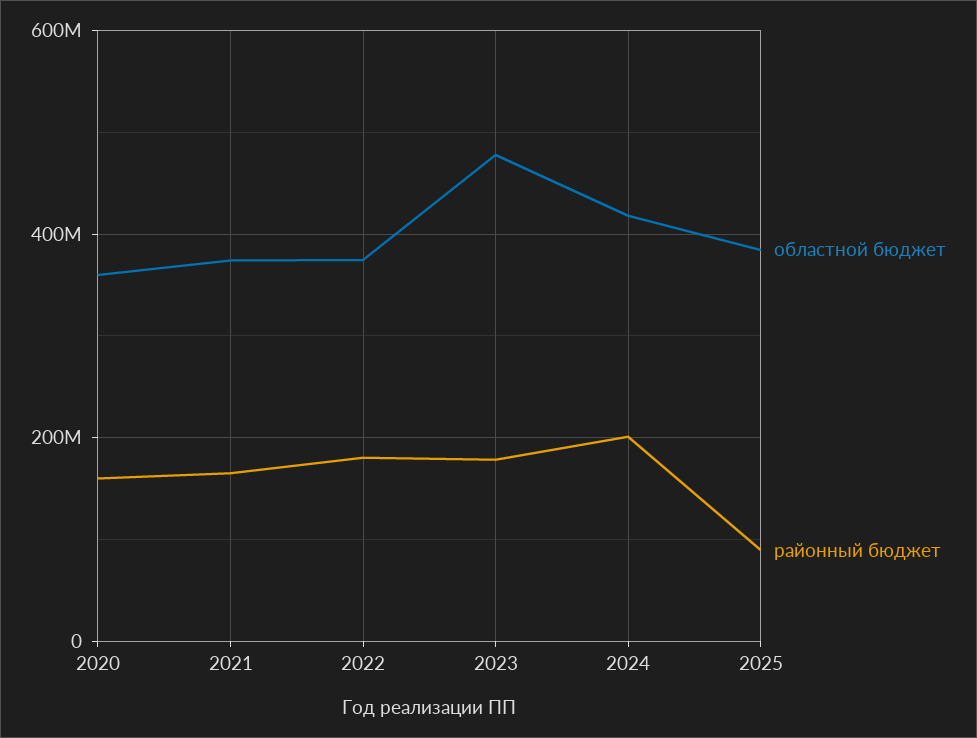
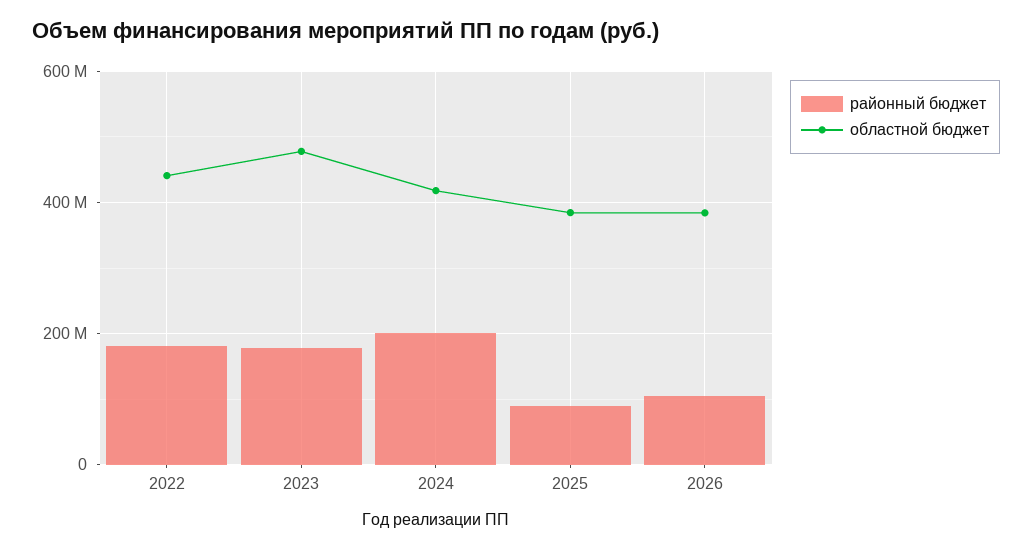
областной бюджет, 2020: 360000000 -> none
районный бюджет, 2020: 160000000 -> none
областной бюджет, 2021: 380000000 -> none
районный бюджет, 2021: 160000000 -> none
областной бюджет, 2022: 380000000 -> 440000000
районный бюджет, 2026: none -> 100000000
областной бюджет, 2026: none -> 380000000

